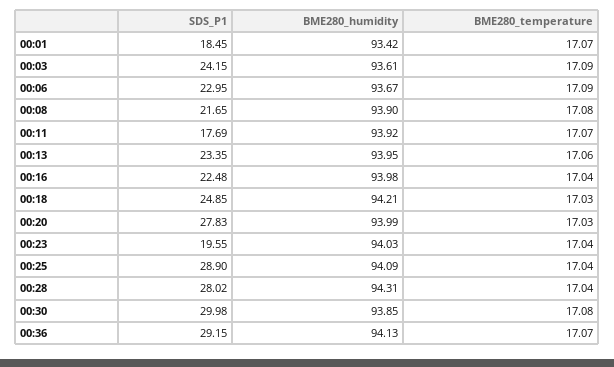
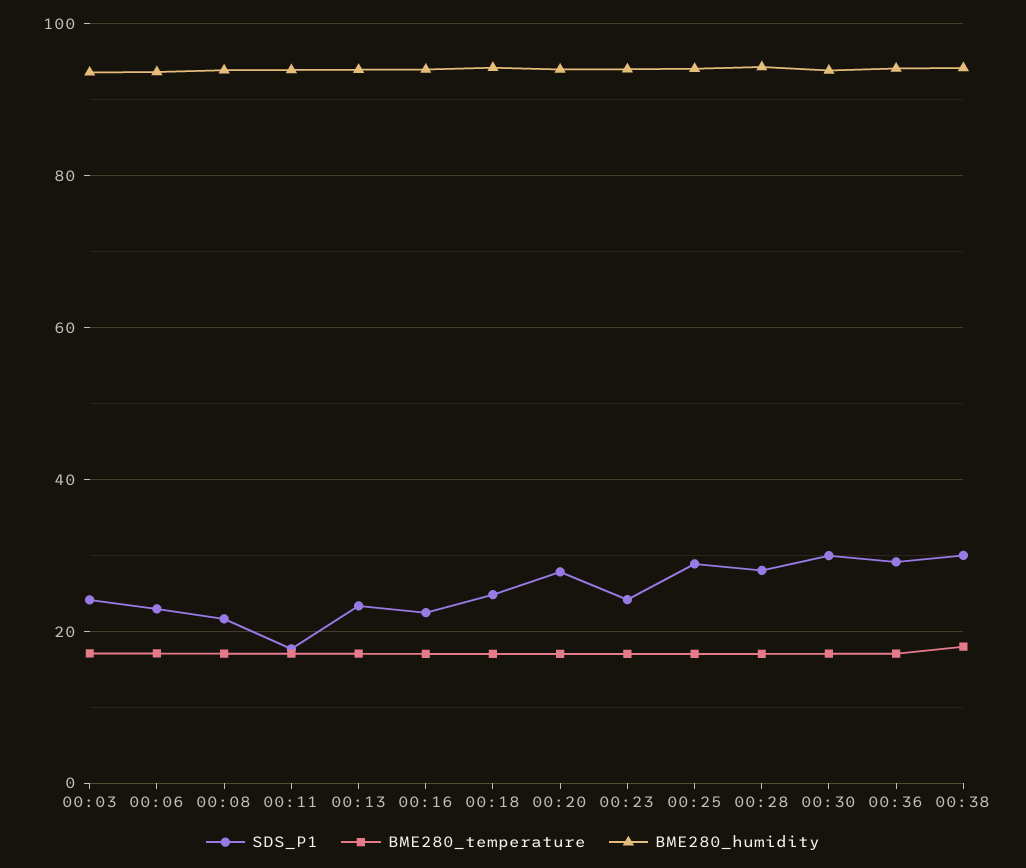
SDS_P1, 00:01: 18.45 -> none
BME280_humidity, 00:01: 93.42 -> none
BME280_temperature, 00:01: 17.07 -> none
SDS_P1, 00:23: 19.55 -> 24
SDS_P1, 00:38: none -> 30
BME280_temperature, 00:38: none -> 18
BME280_humidity, 00:38: none -> 94

